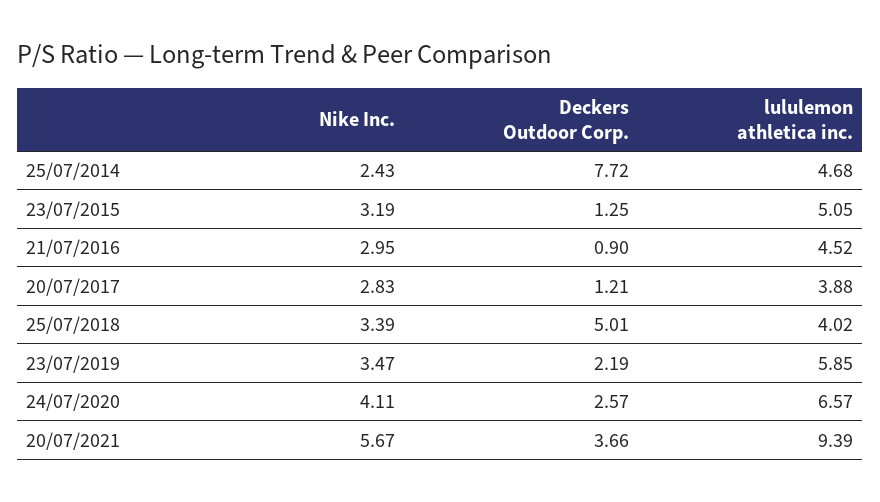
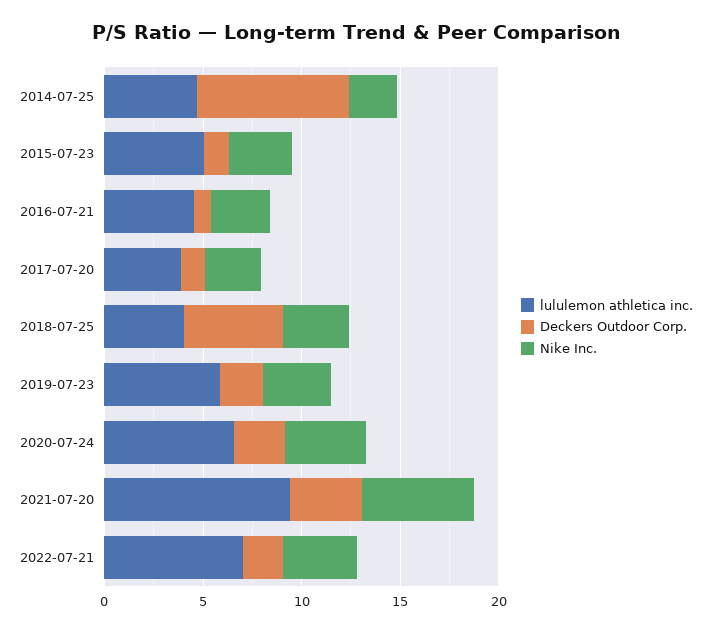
lululemon athletica inc., 2022-07-21: none -> 7
Deckers Outdoor Corp., 2022-07-21: none -> 2
Nike Inc., 2022-07-21: none -> 4

